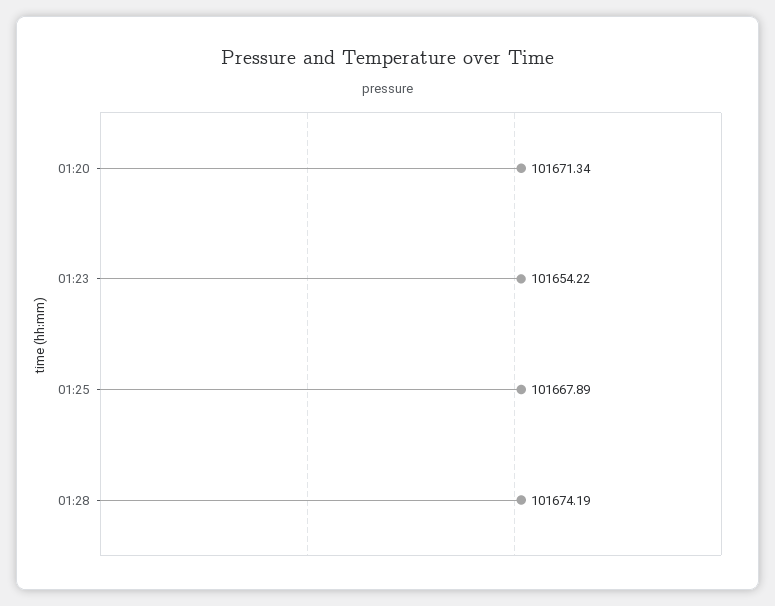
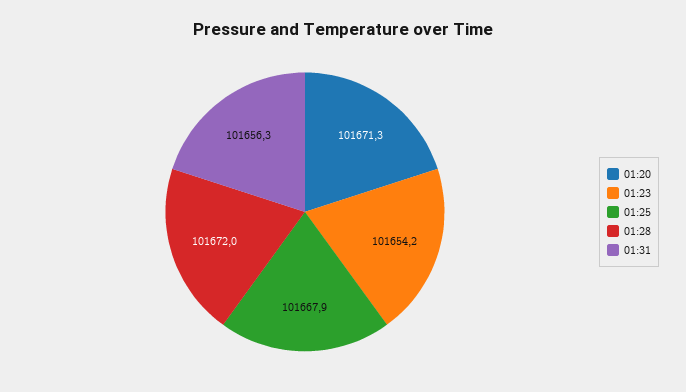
01:28: 101674.19 -> 101672
01:31: none -> 101656.3

